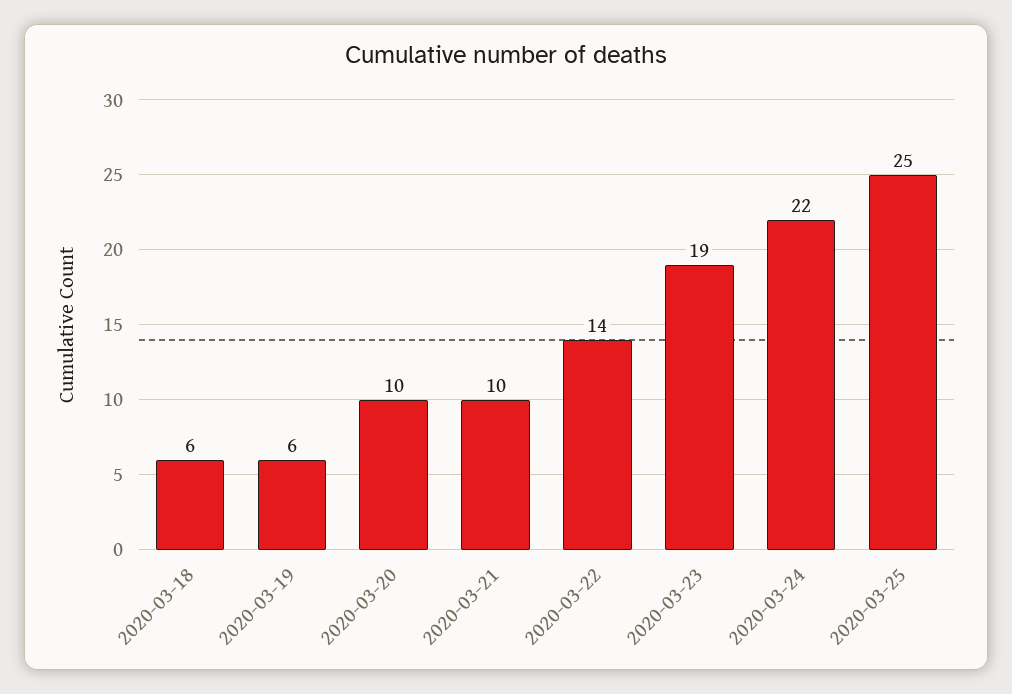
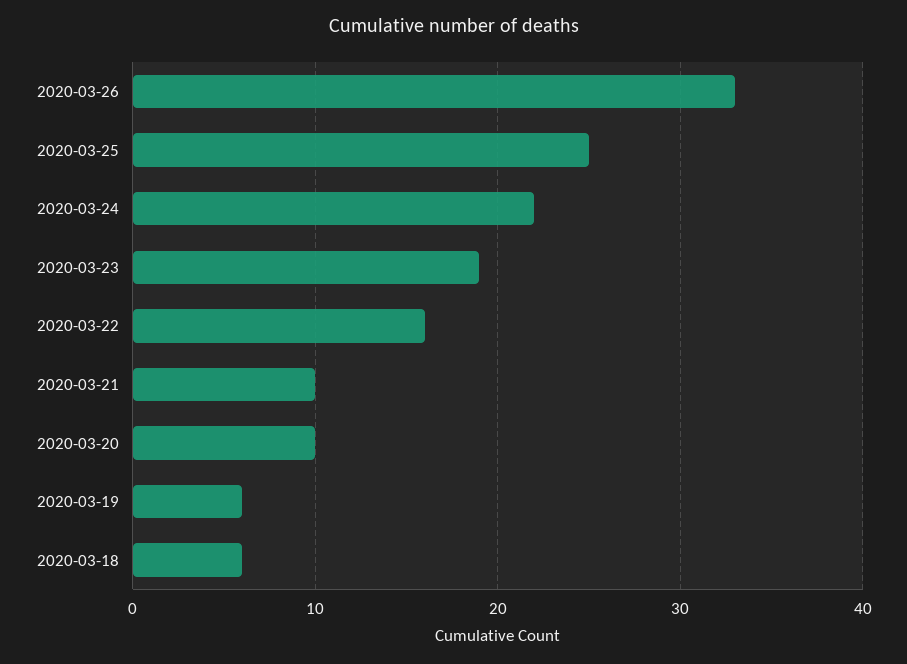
2020-03-22: 14 -> 16
2020-03-26: none -> 33

